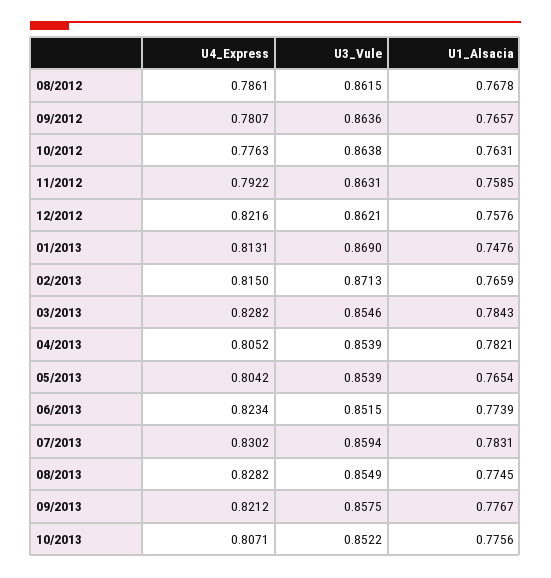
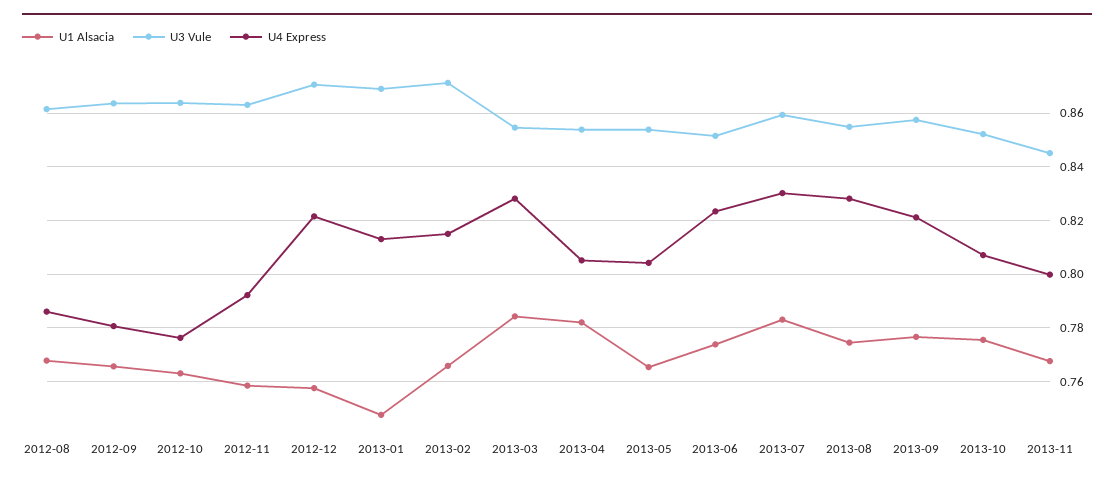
U3_Vule, 12/2012: 0.8621 -> 0.87
U1_Alsacia, 2013-11: none -> 0.7675
U3_Vule, 2013-11: none -> 0.845
U4_Express, 2013-11: none -> 0.8

